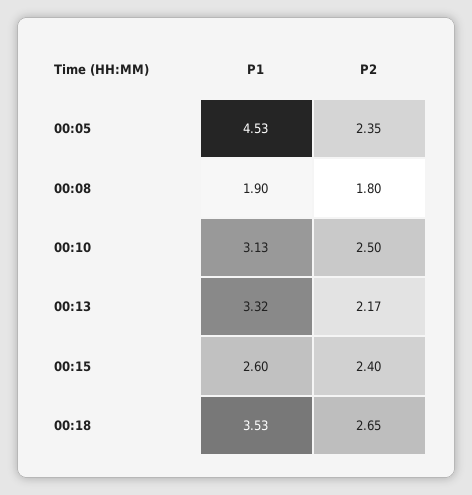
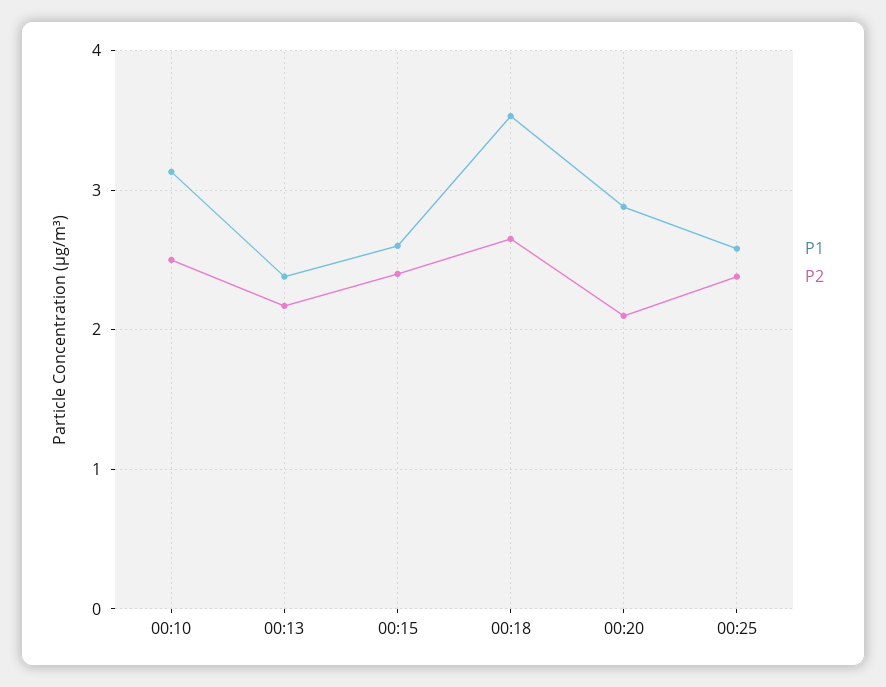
P1, 00:05: 4.53 -> none
P2, 00:05: 2.35 -> none
P1, 00:08: 1.9 -> none
P2, 00:08: 1.8 -> none
P1, 00:13: 3.32 -> 2.4
P1, 00:20: none -> 2.9
P2, 00:20: none -> 2.1
P1, 00:25: none -> 2.6
P2, 00:25: none -> 2.4

